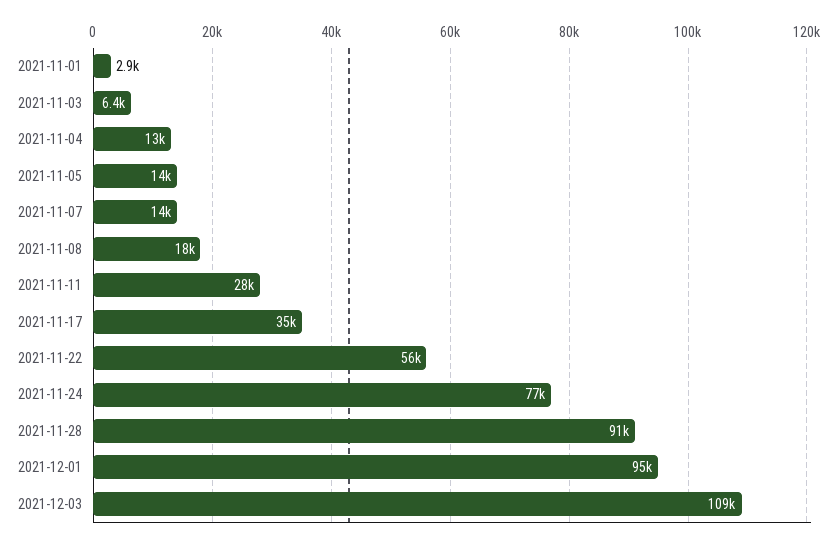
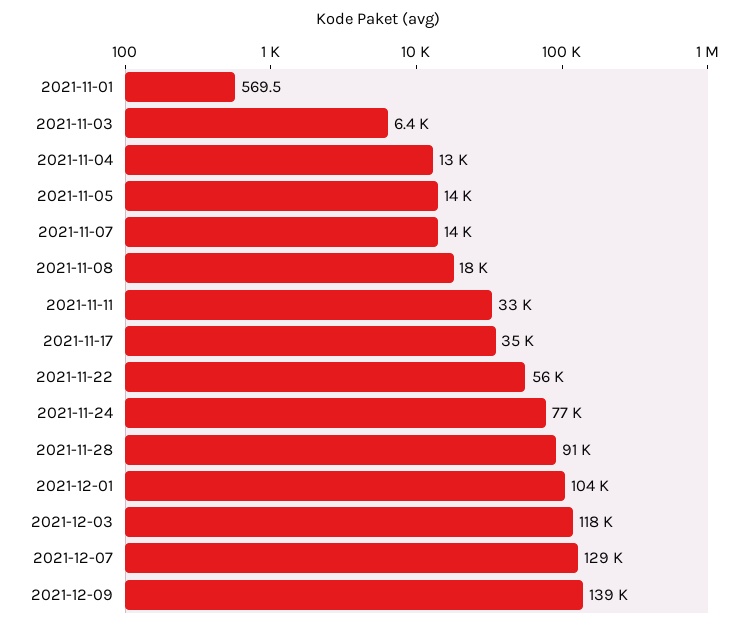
2021-11-01: 2900 -> 569.5
2021-11-11: 28000 -> 33000
2021-12-01: 95000 -> 104000
2021-12-03: 109000 -> 118000
2021-12-07: none -> 129000
2021-12-09: none -> 139000

